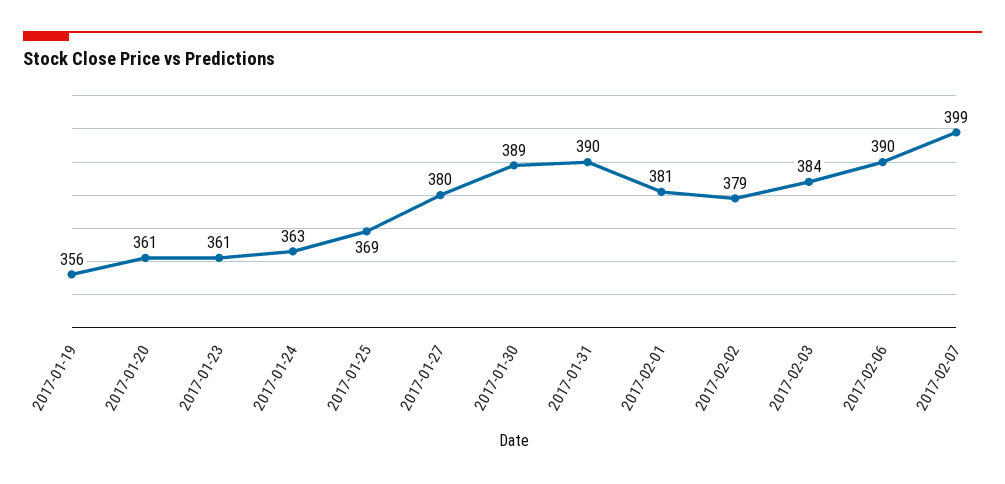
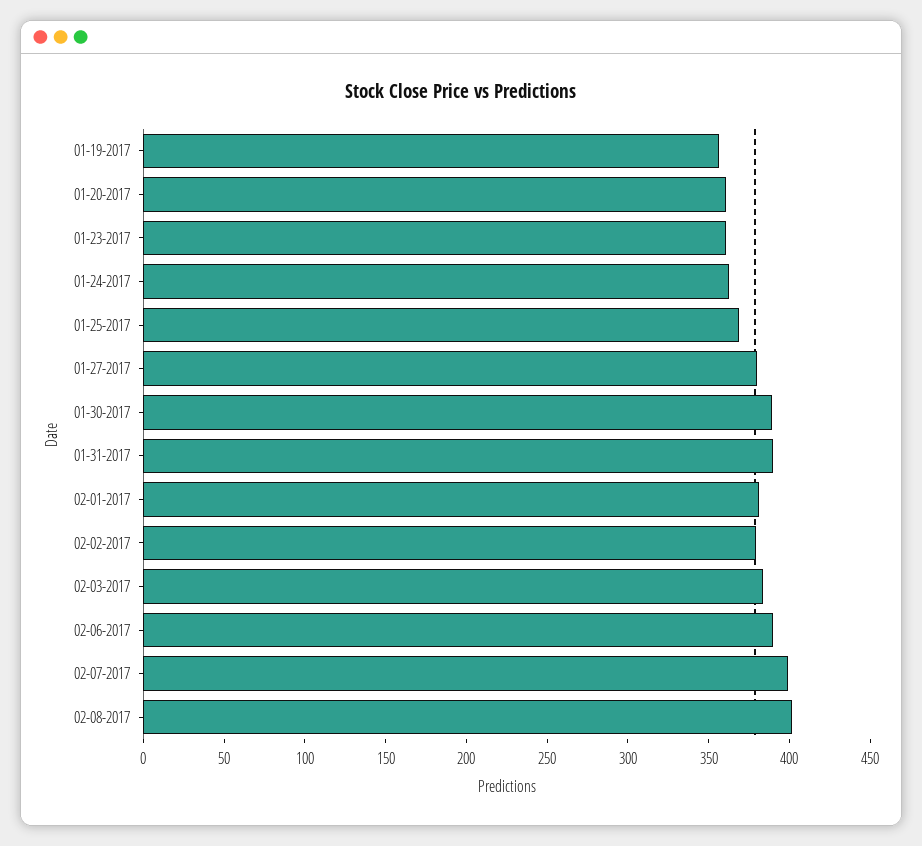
02-08-2017: none -> 400

